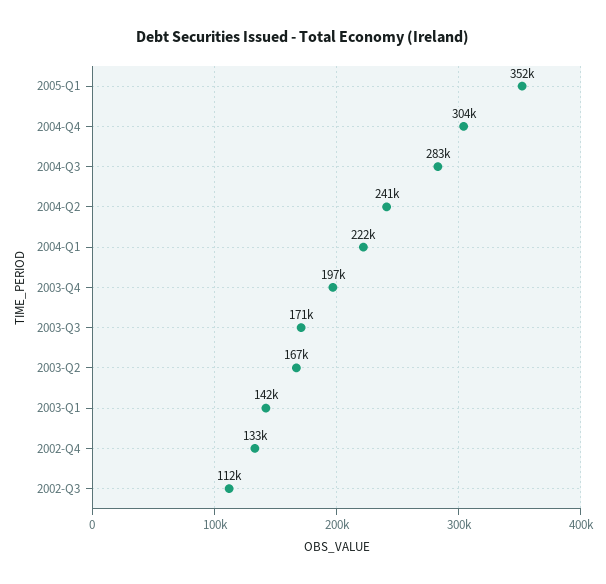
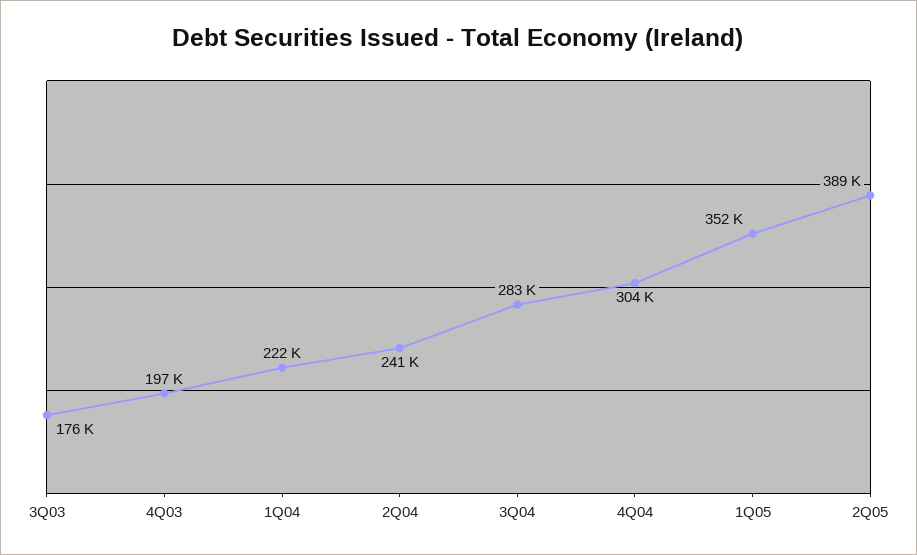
2003-Q3: 171000 -> 176000
2003-Q2: 167000 -> none
2003-Q1: 142000 -> none
2002-Q4: 133000 -> none
2002-Q3: 112000 -> none
2Q05: none -> 389000

